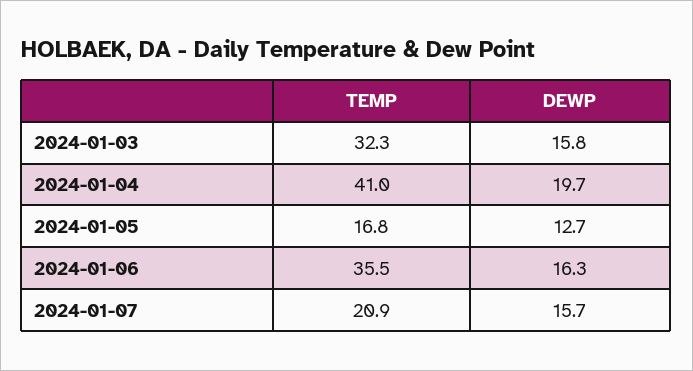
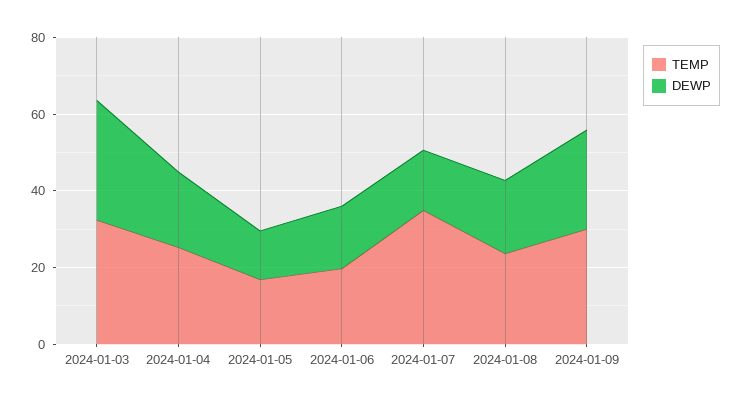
DEWP, 2024-01-03: 15.8 -> 30
TEMP, 2024-01-04: 41 -> 25
TEMP, 2024-01-06: 35.5 -> 20
TEMP, 2024-01-07: 20.9 -> 35
TEMP, 2024-01-08: none -> 25
DEWP, 2024-01-08: none -> 20
TEMP, 2024-01-09: none -> 30
DEWP, 2024-01-09: none -> 25

